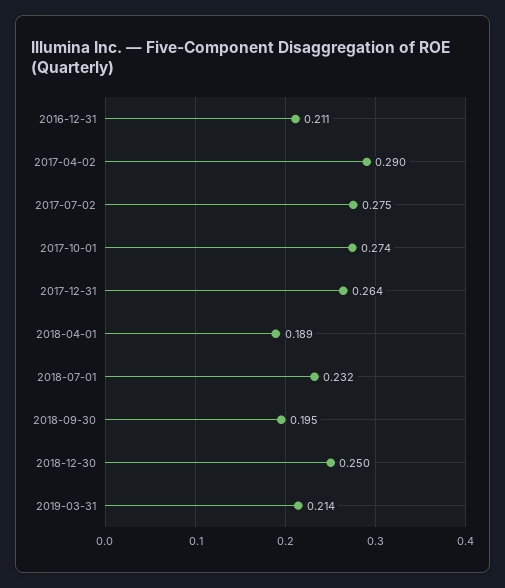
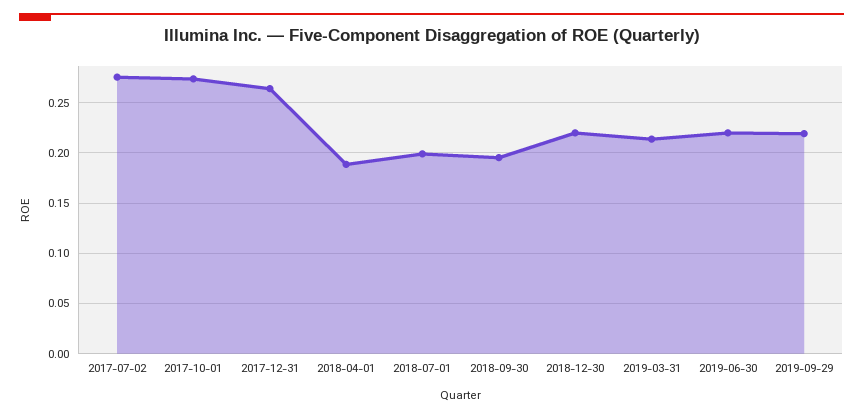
2016-12-31: 0.211 -> none
2017-04-02: 0.29 -> none
2018-07-01: 0.232 -> 0.2
2018-12-30: 0.25 -> 0.22
2019-06-30: none -> 0.22
2019-09-29: none -> 0.22

